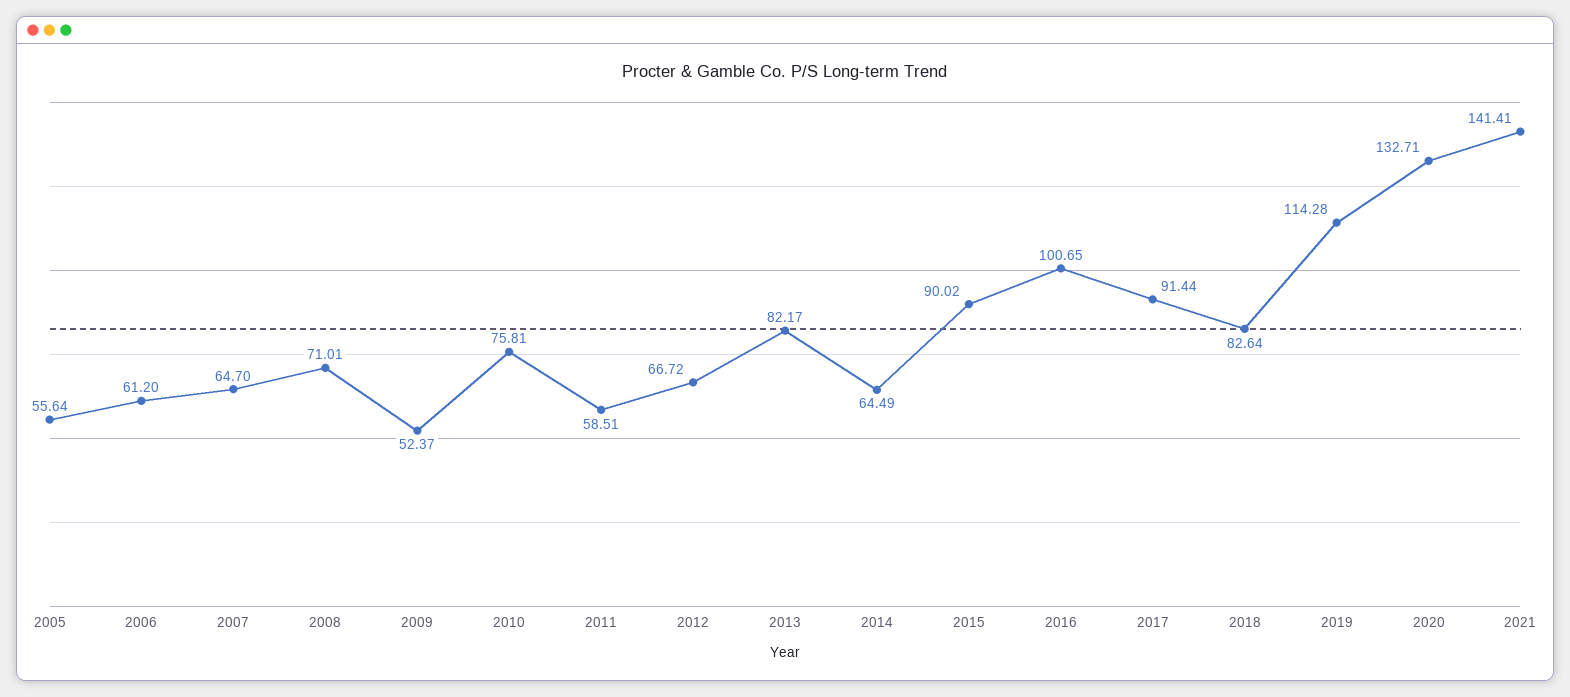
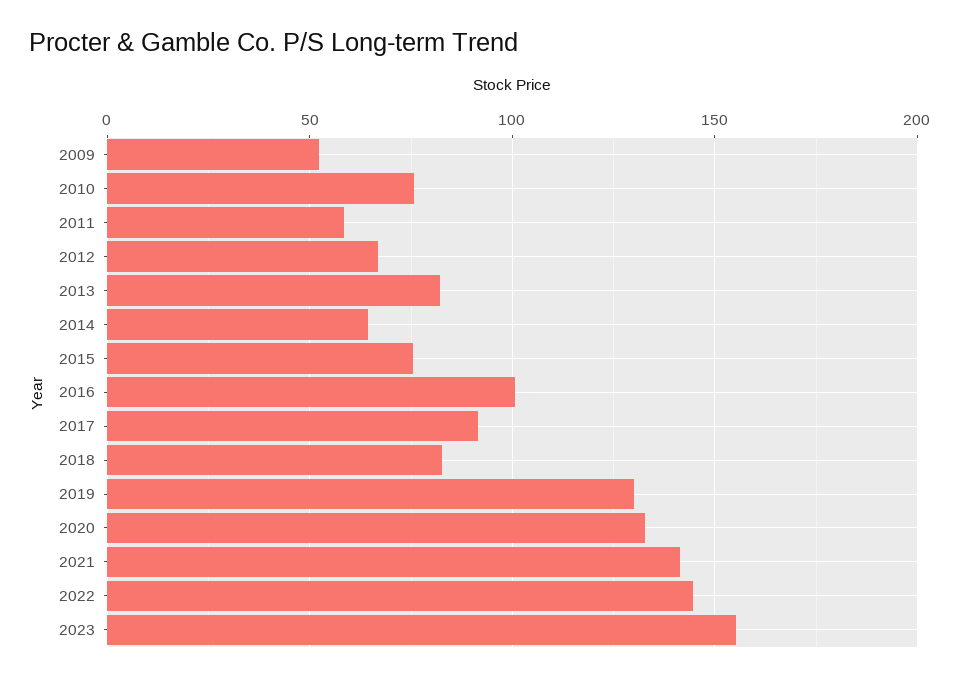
2005: 55.64 -> none
2006: 61.2 -> none
2007: 64.7 -> none
2008: 71.01 -> none
2015: 90.02 -> 75
2019: 114.28 -> 130
2022: none -> 145
2023: none -> 155

